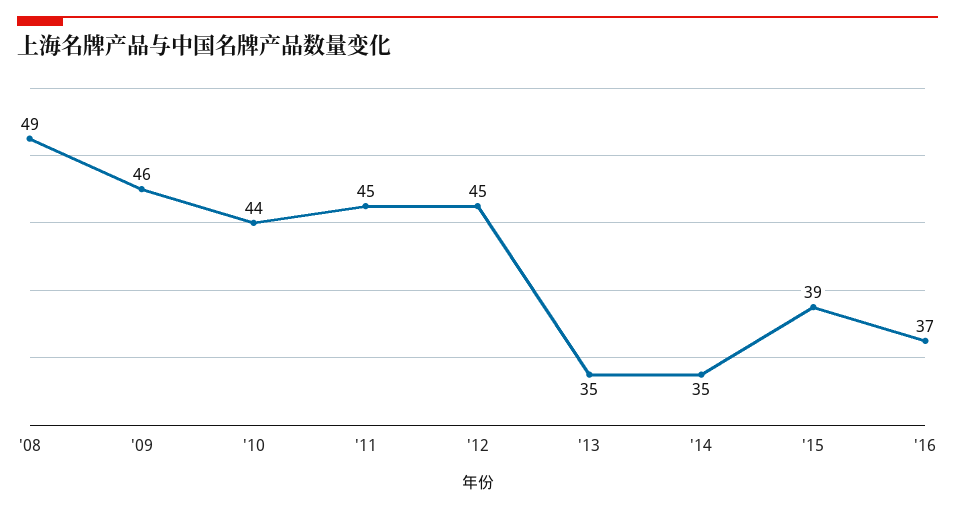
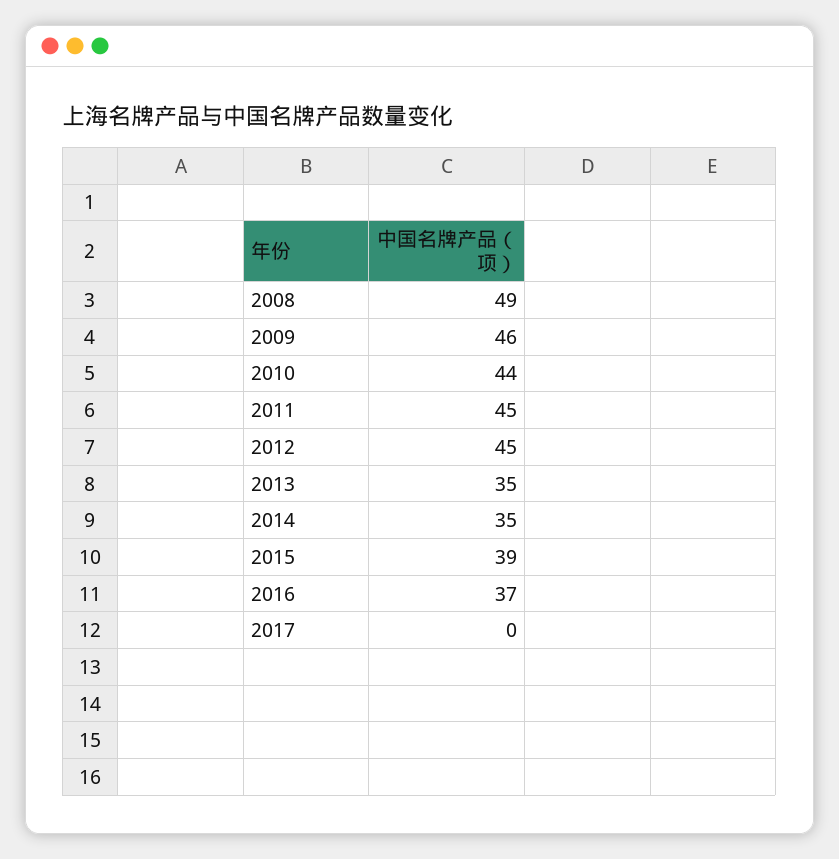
2017: none -> 0

